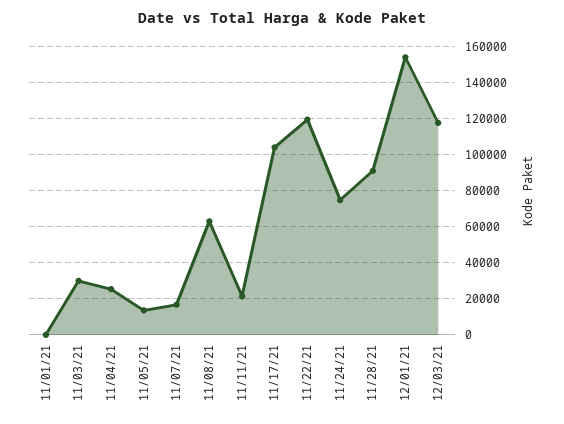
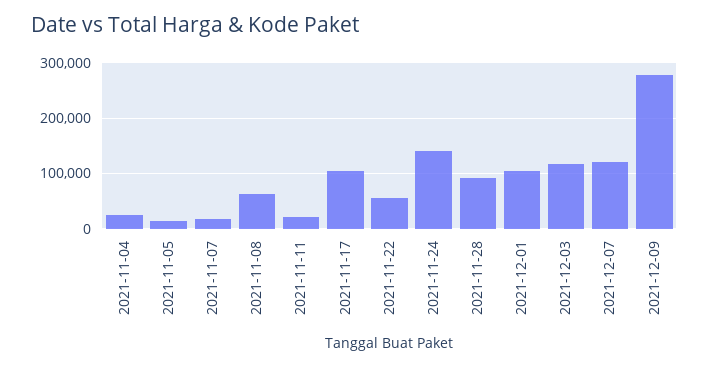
11/01/21: 0 -> none
11/03/21: 30000 -> none
11/22/21: 120000 -> 60000
11/24/21: 75000 -> 140000
12/01/21: 155000 -> 100000
2021-12-07: none -> 120000
2021-12-09: none -> 280000

